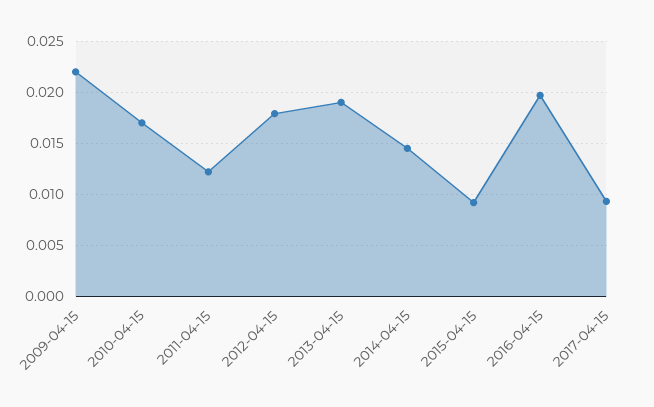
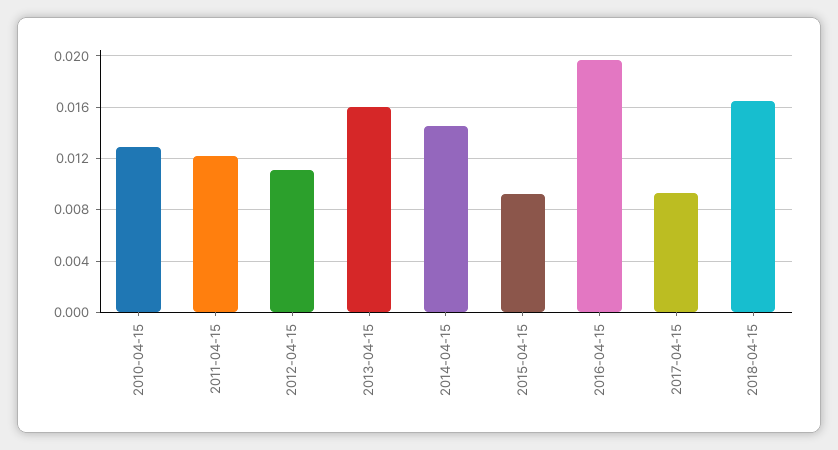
2009-04-15: 0.022 -> none
2010-04-15: 0.017 -> 0.013
2012-04-15: 0.018 -> 0.011
2013-04-15: 0.019 -> 0.016
2018-04-15: none -> 0.0165

